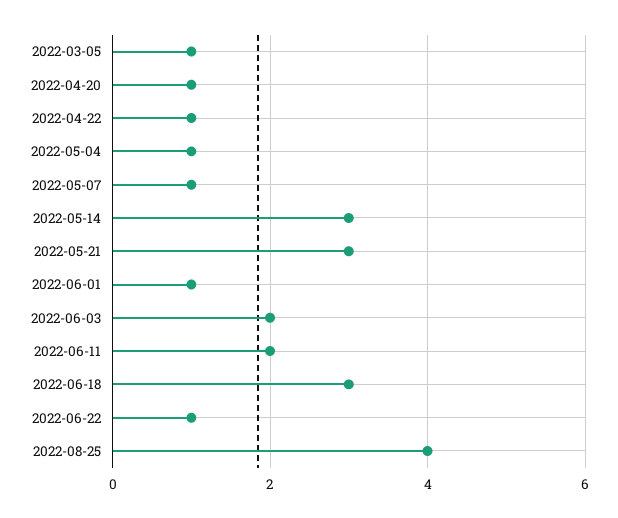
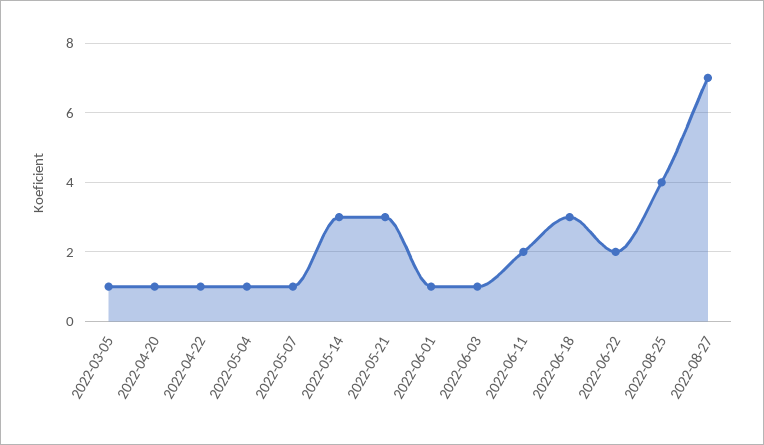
2022-06-03: 2 -> 1
2022-06-22: 1 -> 2
2022-08-27: none -> 7

